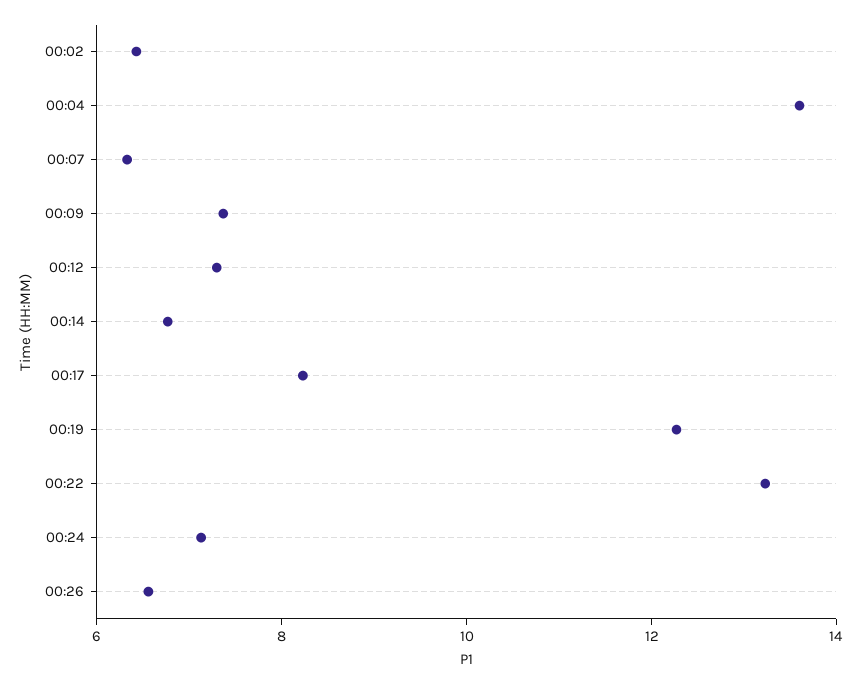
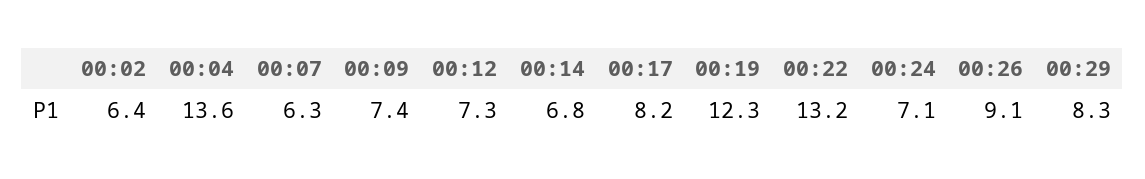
00:26: 6.5 -> 9.1
00:29: none -> 8.3

